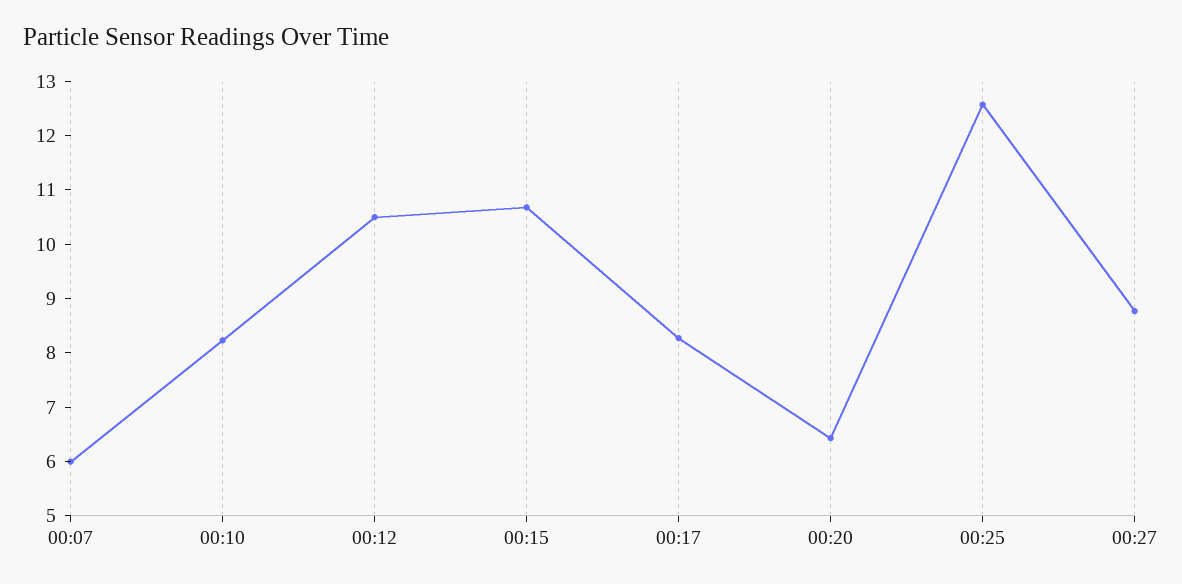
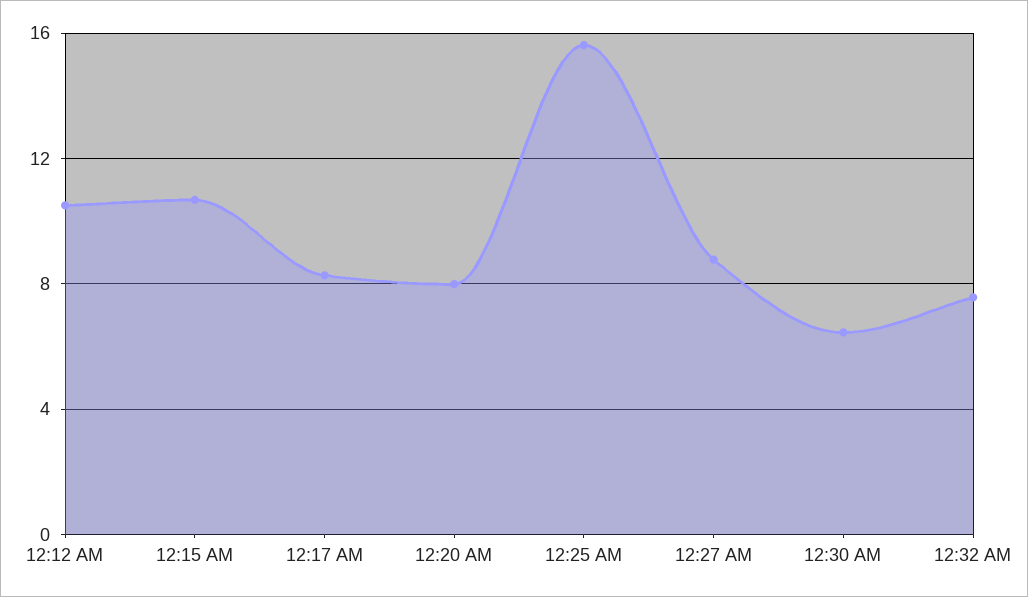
00:07: 6 -> none
00:10: 8.2 -> none
00:20: 6.4 -> 8
00:25: 12.6 -> 15.5
12:30 AM: none -> 6.5
12:32 AM: none -> 7.5

